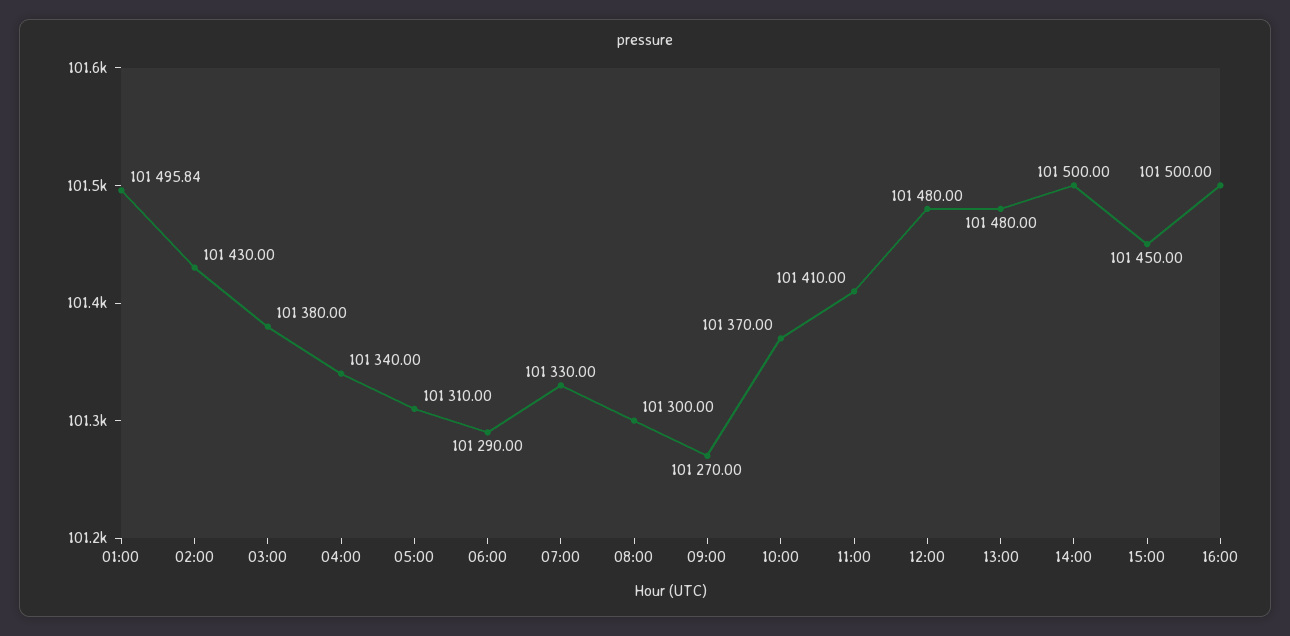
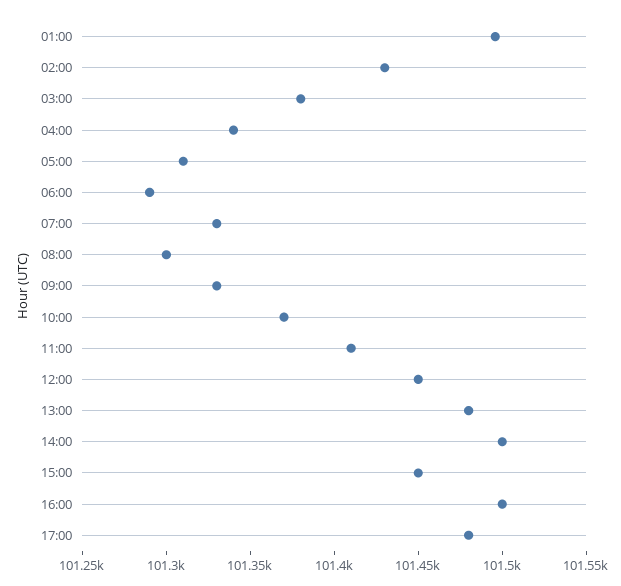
09:00: 101270 -> 101330
12:00: 101480 -> 101450
17:00: none -> 101480

